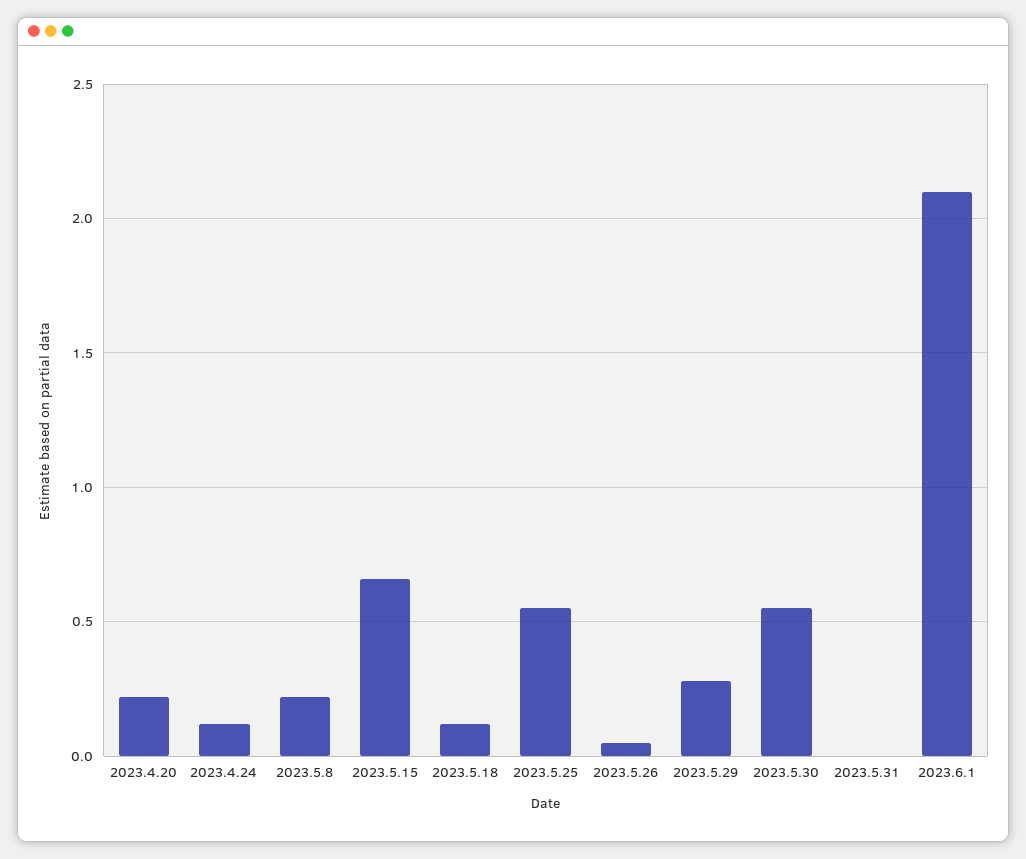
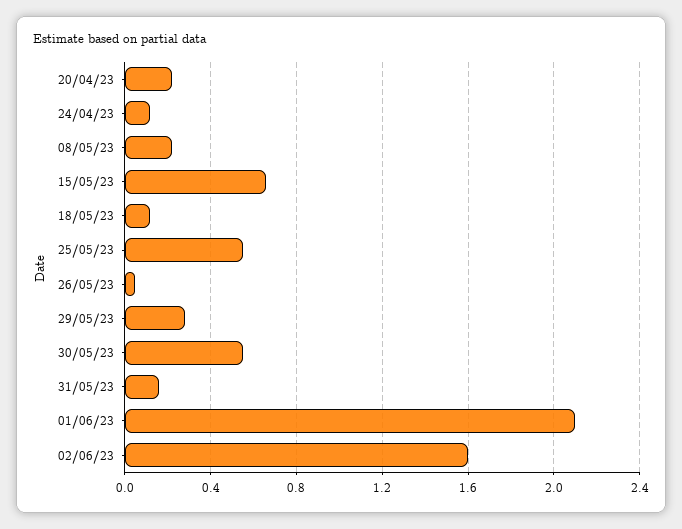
2023.5.31: 0 -> 0.15
02/06/23: none -> 1.6

